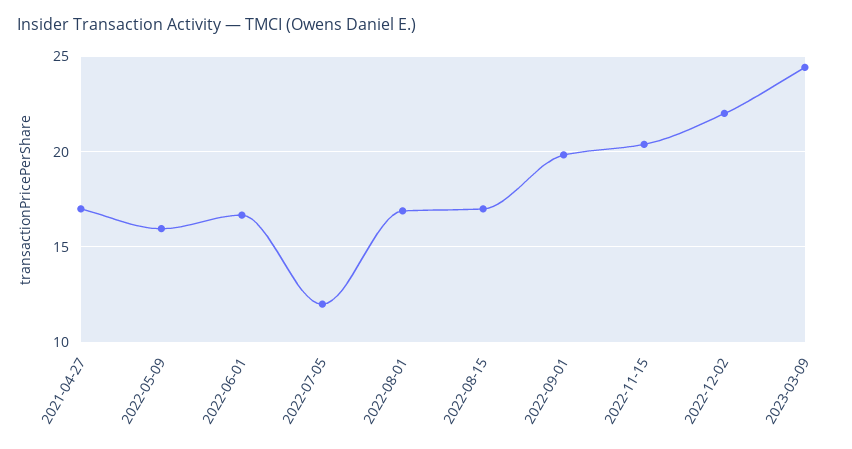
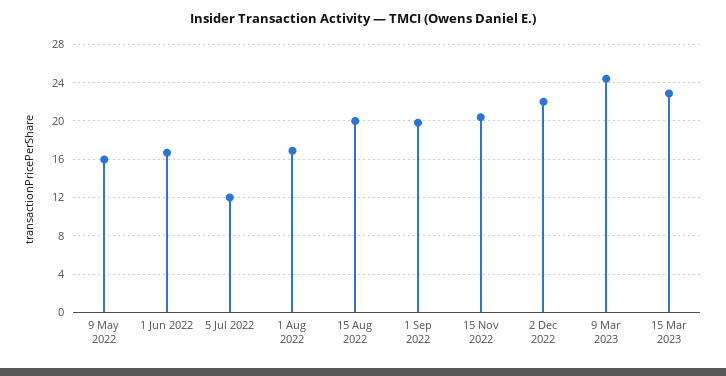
2021-04-27: 17 -> none
2022-08-15: 17 -> 20
15 Mar 2023: none -> 23

